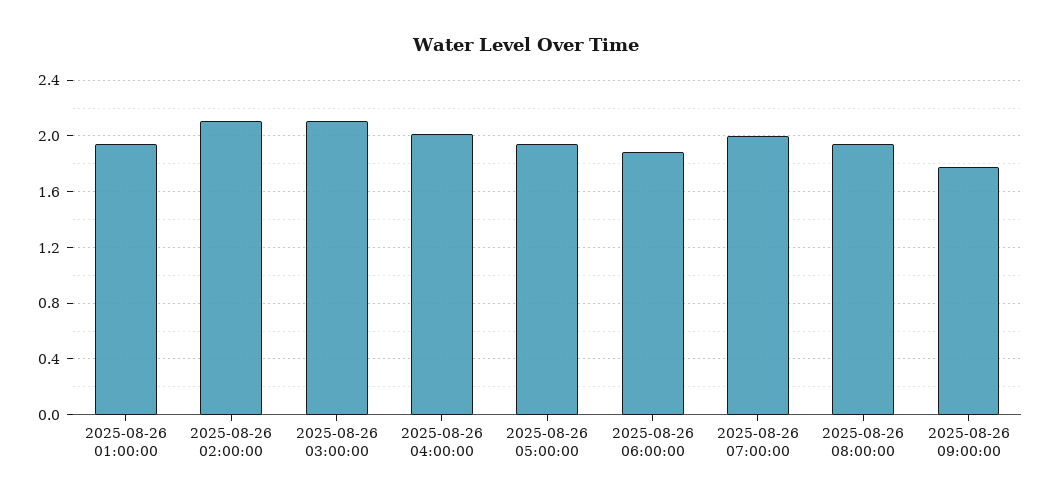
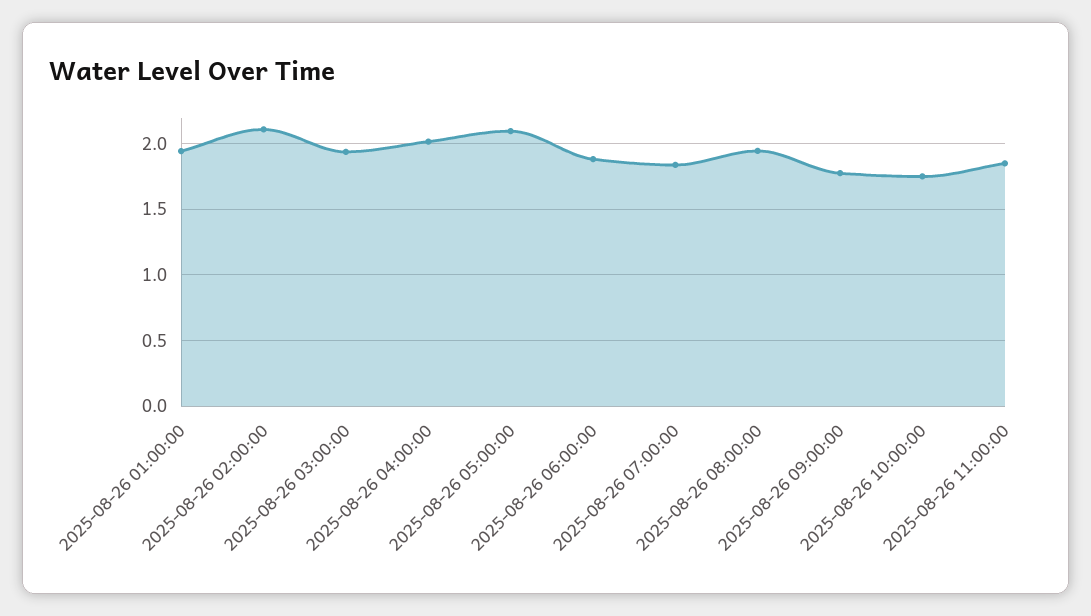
2025-08-26 03:00:00: 2.1 -> 1.95
2025-08-26 05:00:00: 1.95 -> 2.1
2025-08-26 07:00:00: 2 -> 1.85
2025-08-26 10:00:00: none -> 1.75
2025-08-26 11:00:00: none -> 1.85

